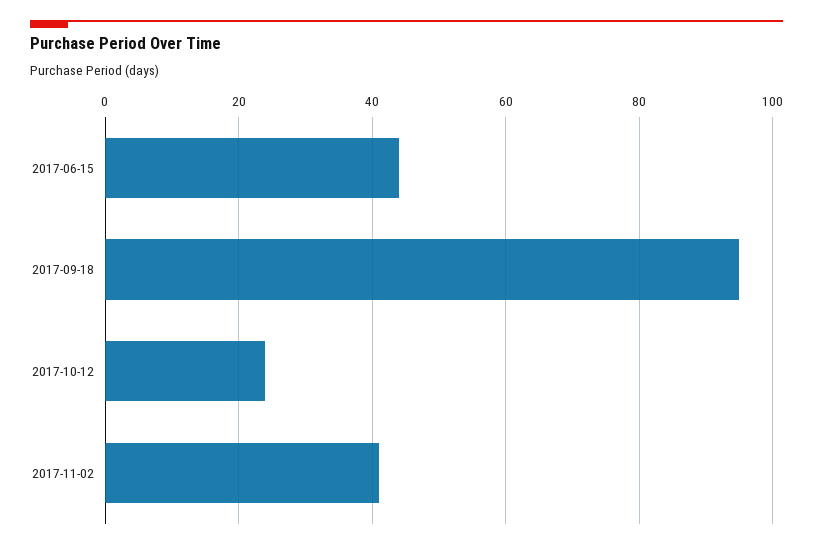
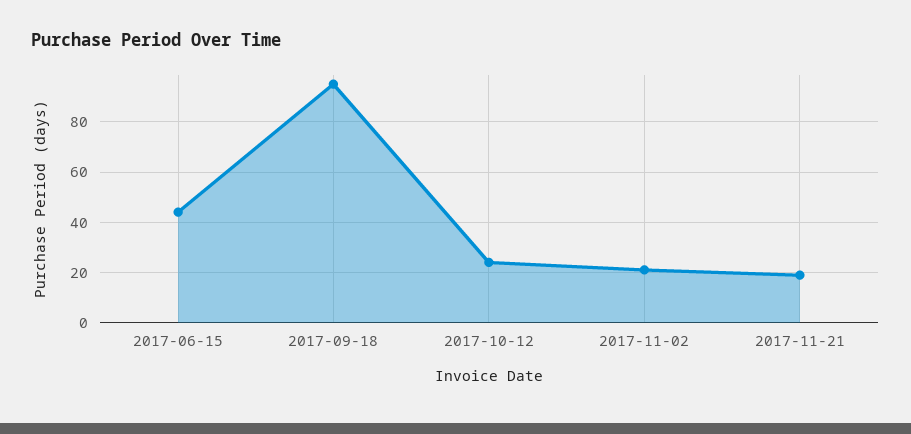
2017-11-02: 40 -> 20
2017-11-21: none -> 20

